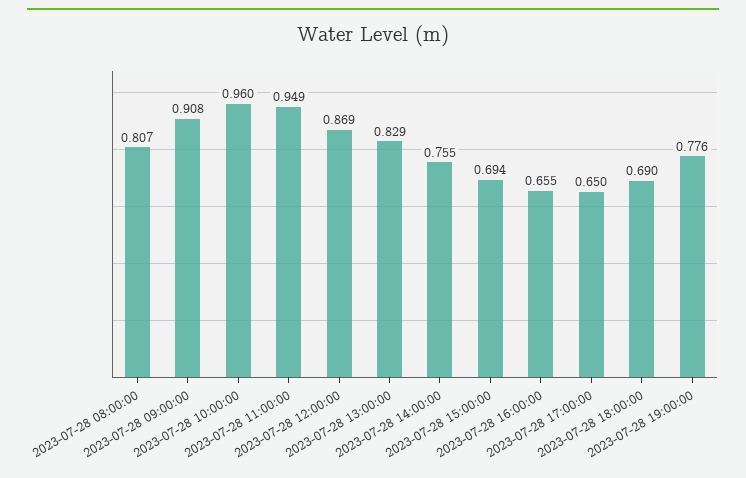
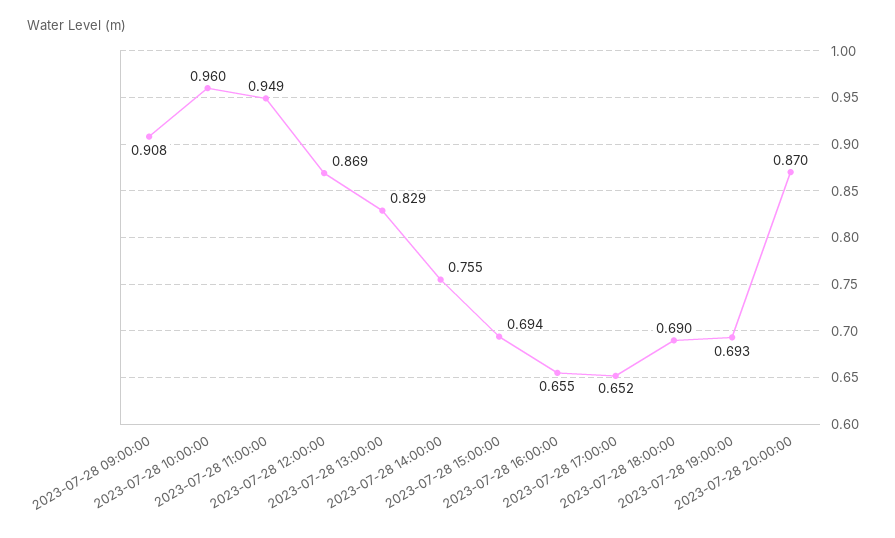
2023-07-28 08:00:00: 0.807 -> none
2023-07-28 17:00:00: 0.65 -> 0.652
2023-07-28 19:00:00: 0.776 -> 0.693
2023-07-28 20:00:00: none -> 0.87

